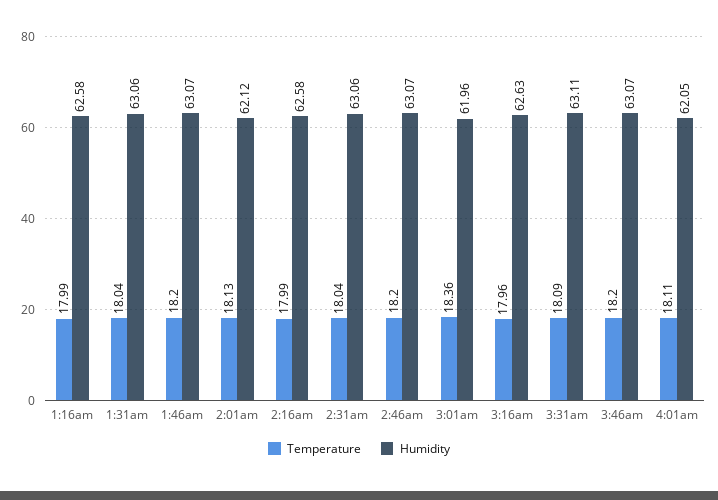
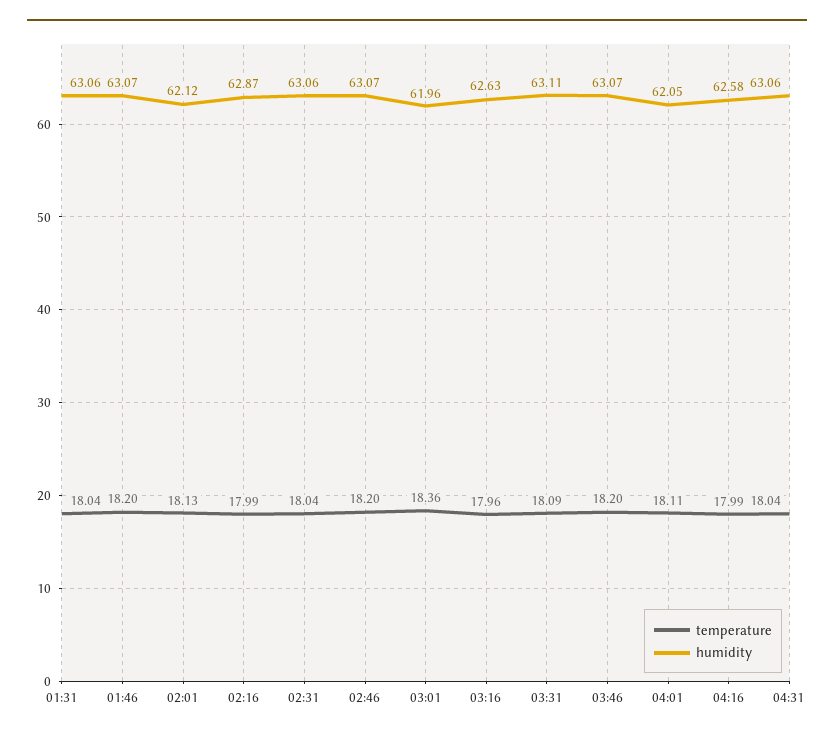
Temperature, 1:16am: 17.99 -> none
Humidity, 1:16am: 62.58 -> none
Humidity, 2:16am: 62.58 -> 62.87
Temperature, 04:16: none -> 17.99
Humidity, 04:16: none -> 62.58
Temperature, 04:31: none -> 18.04
Humidity, 04:31: none -> 63.06

